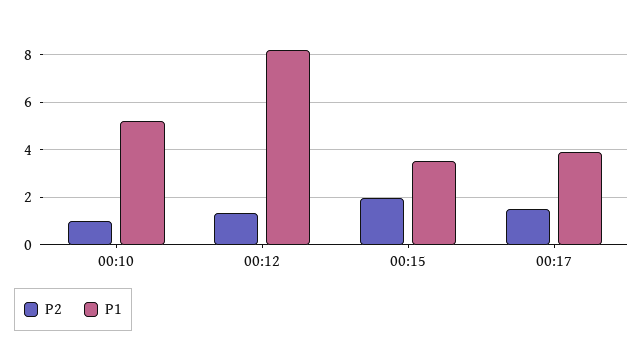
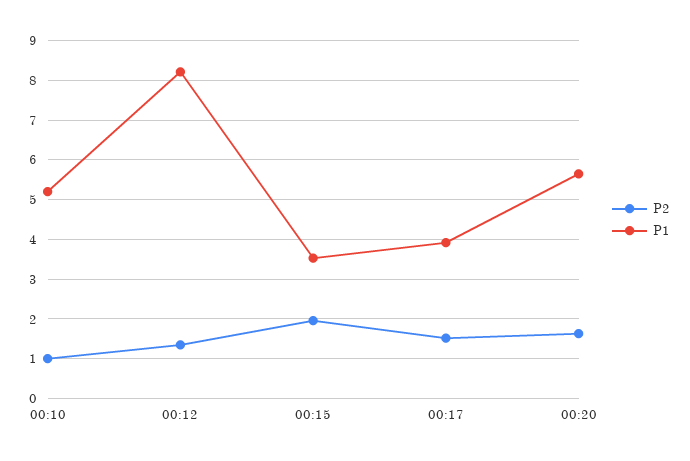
P2, 00:20: none -> 1.6
P1, 00:20: none -> 5.6

